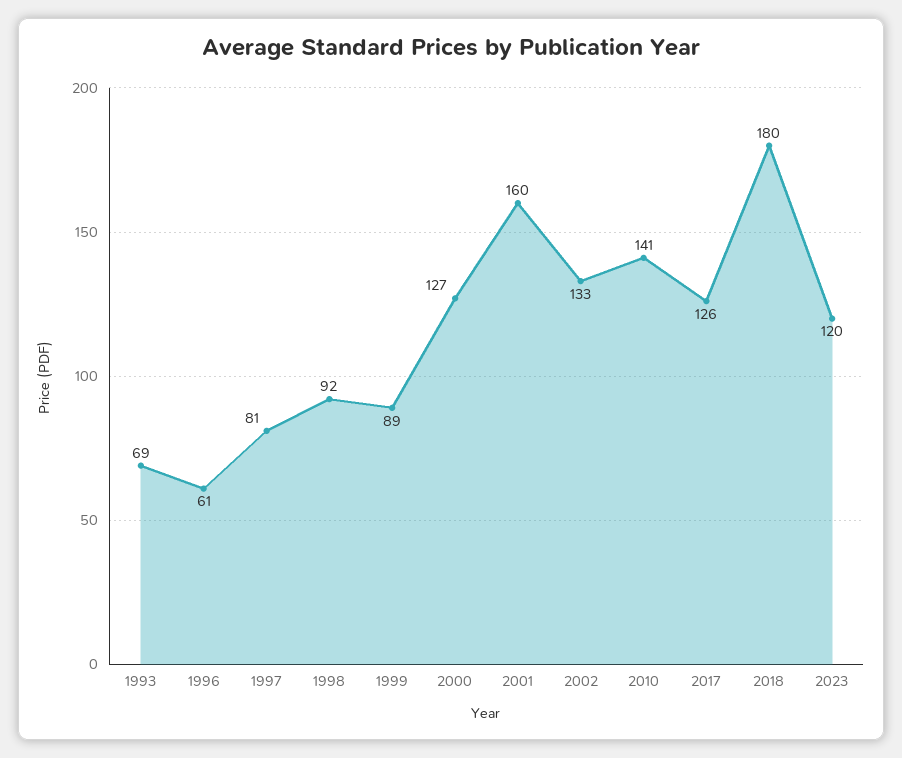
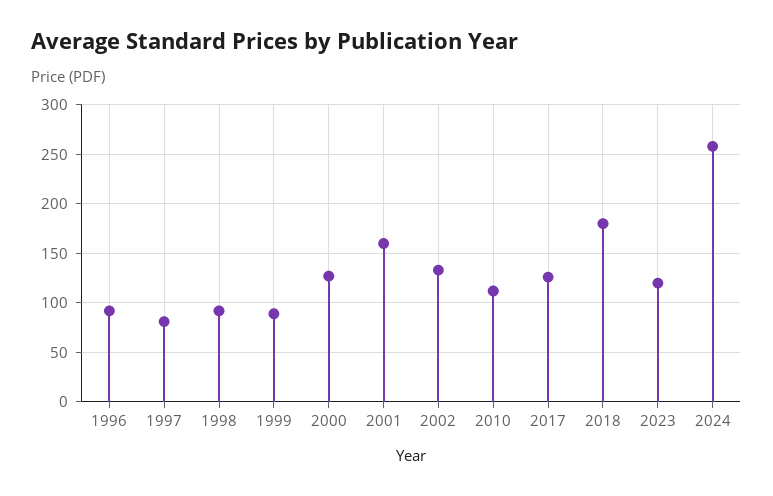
1993: 69 -> none
1996: 61 -> 90
2010: 141 -> 110
2024: none -> 260

